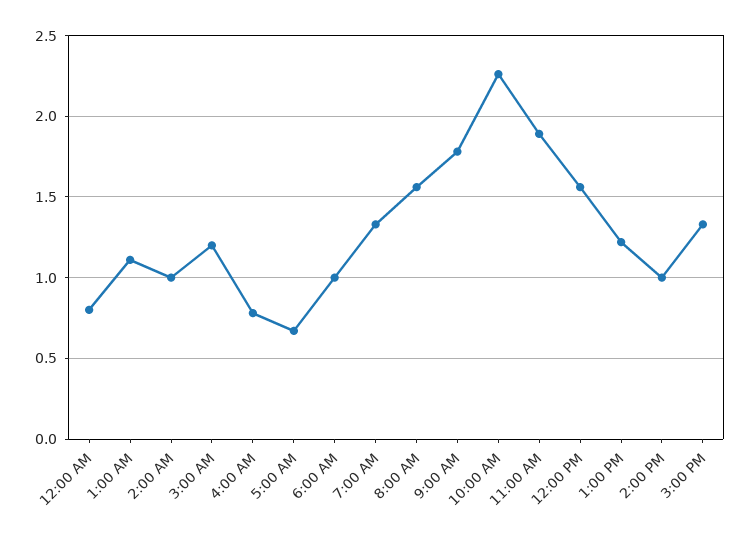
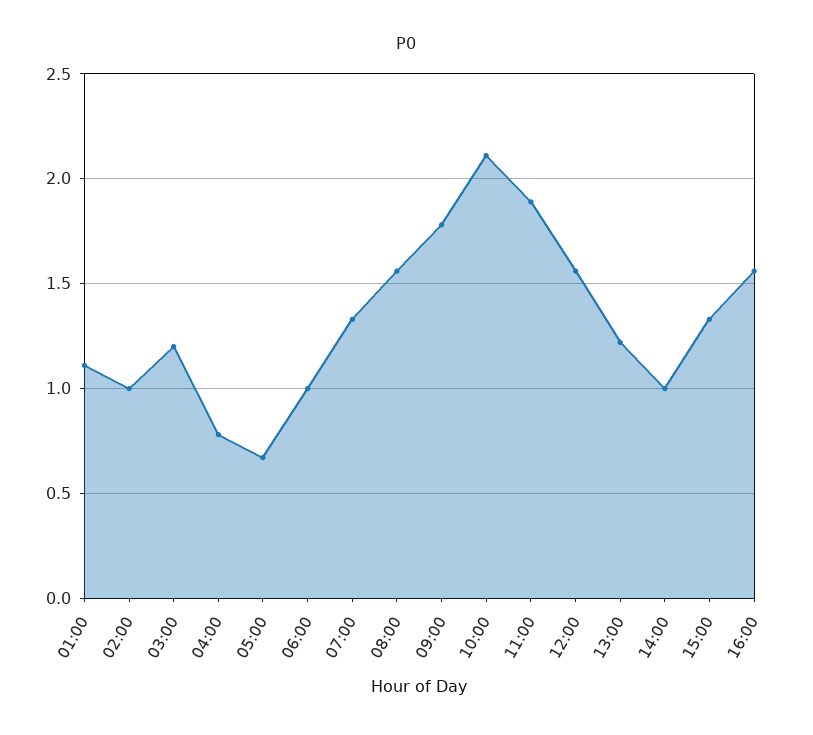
12:00 AM: 0.8 -> none
10:00 AM: 2.25 -> 2.1
16:00: none -> 1.55

